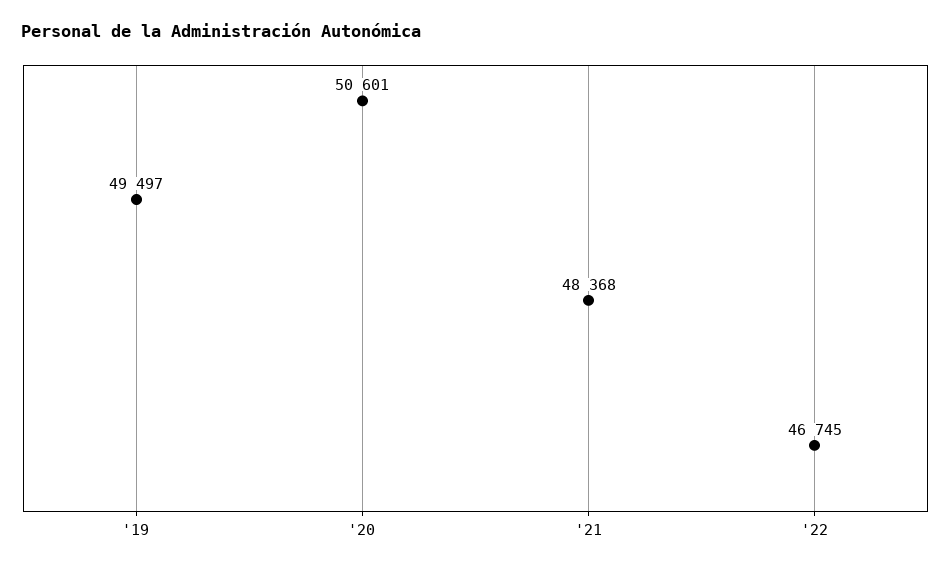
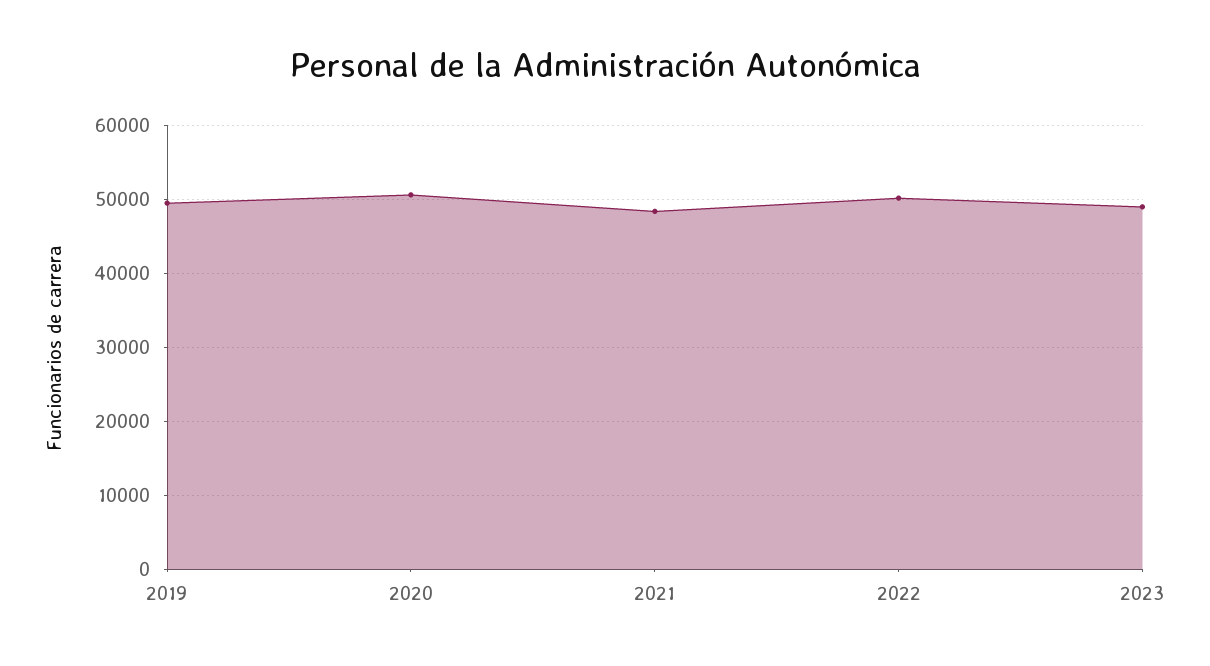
'22: 46745 -> 50000
2023: none -> 49000

